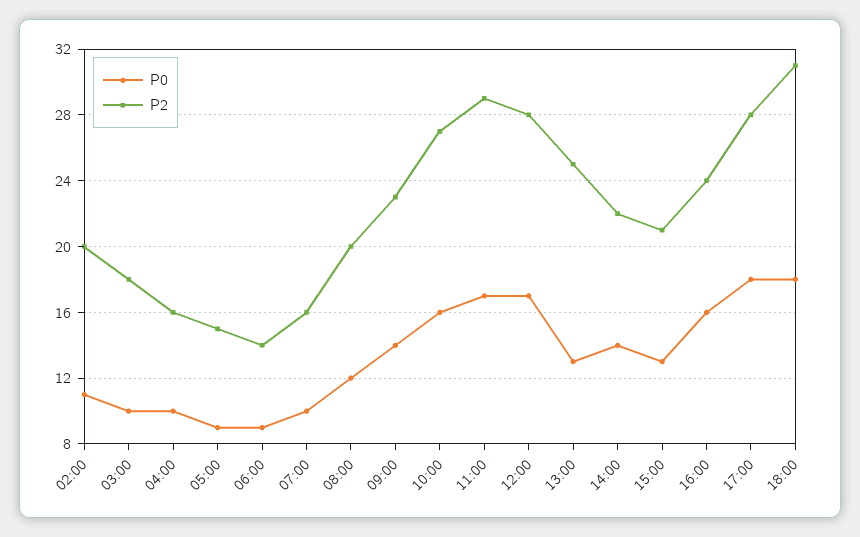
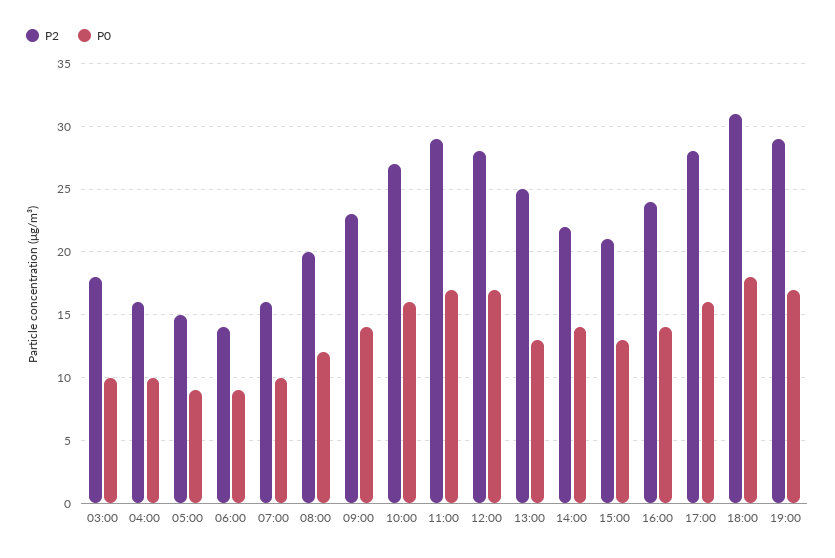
P0, 02:00: 11 -> none
P2, 02:00: 20 -> none
P0, 16:00: 16 -> 14
P0, 17:00: 18 -> 16
P2, 19:00: none -> 29
P0, 19:00: none -> 17

